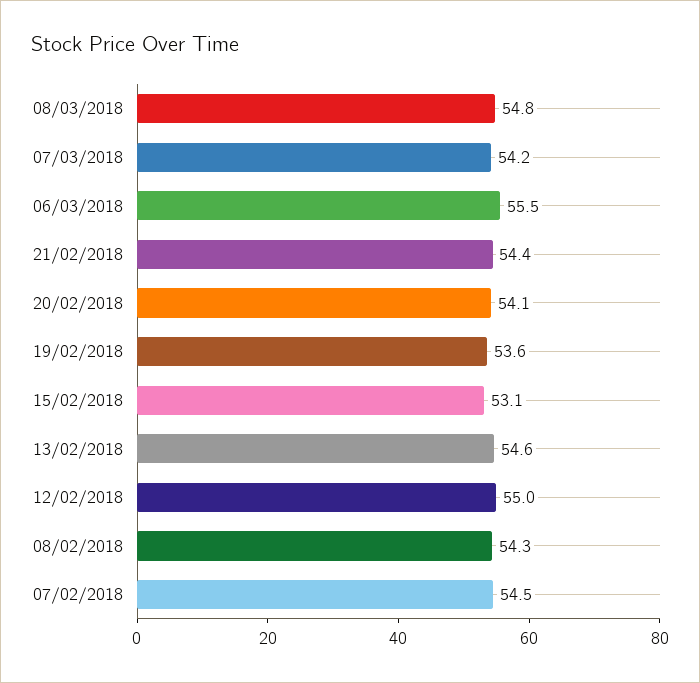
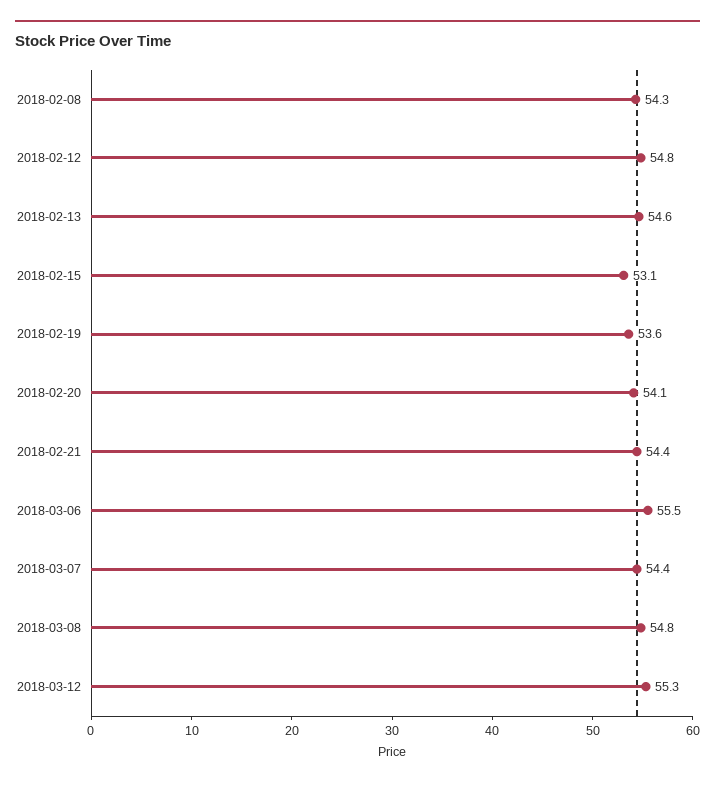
07/03/2018: 54.2 -> 54.4
12/02/2018: 55 -> 54.8
07/02/2018: 54.5 -> none
2018-03-12: none -> 55.3

